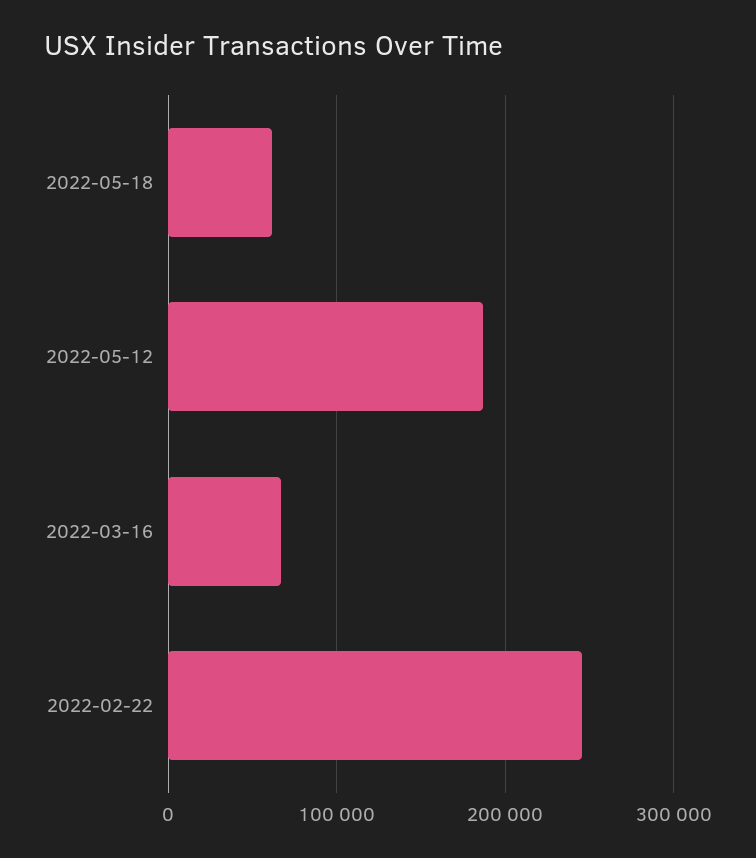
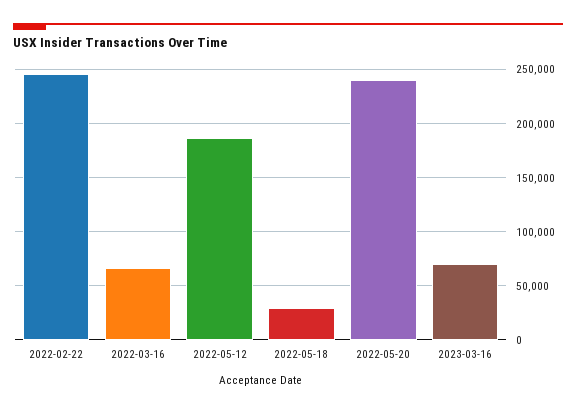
2022-05-18: 60000 -> 30000
2022-05-20: none -> 240000
2023-03-16: none -> 70000

